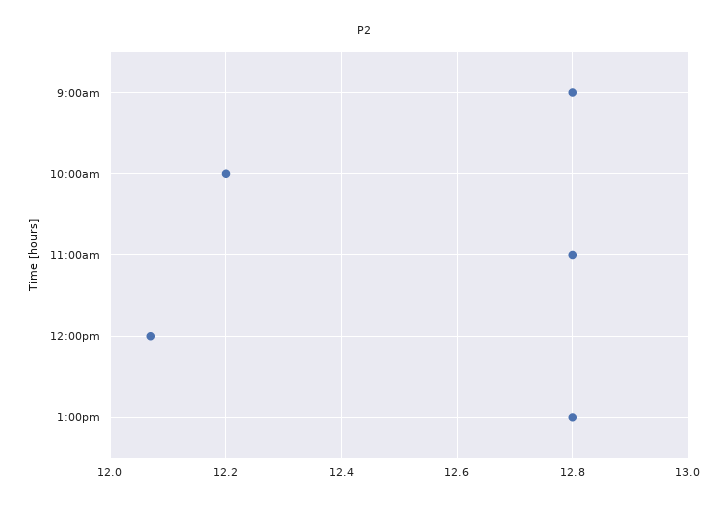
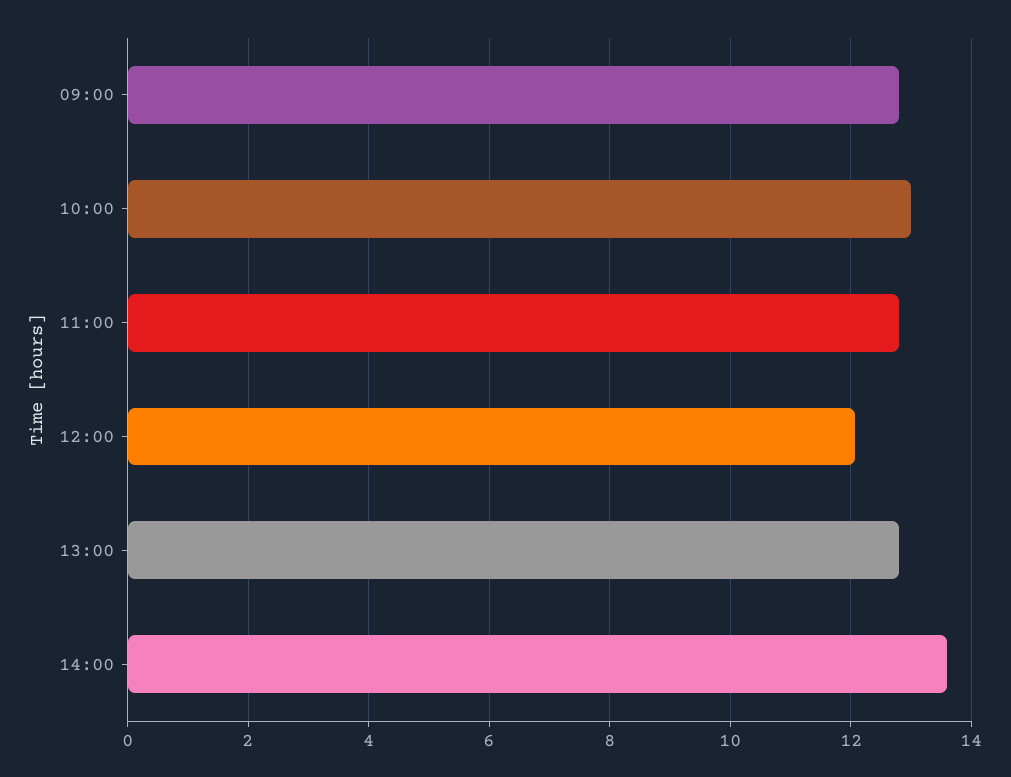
10:00am: 12.2 -> 13
14:00: none -> 13.6

